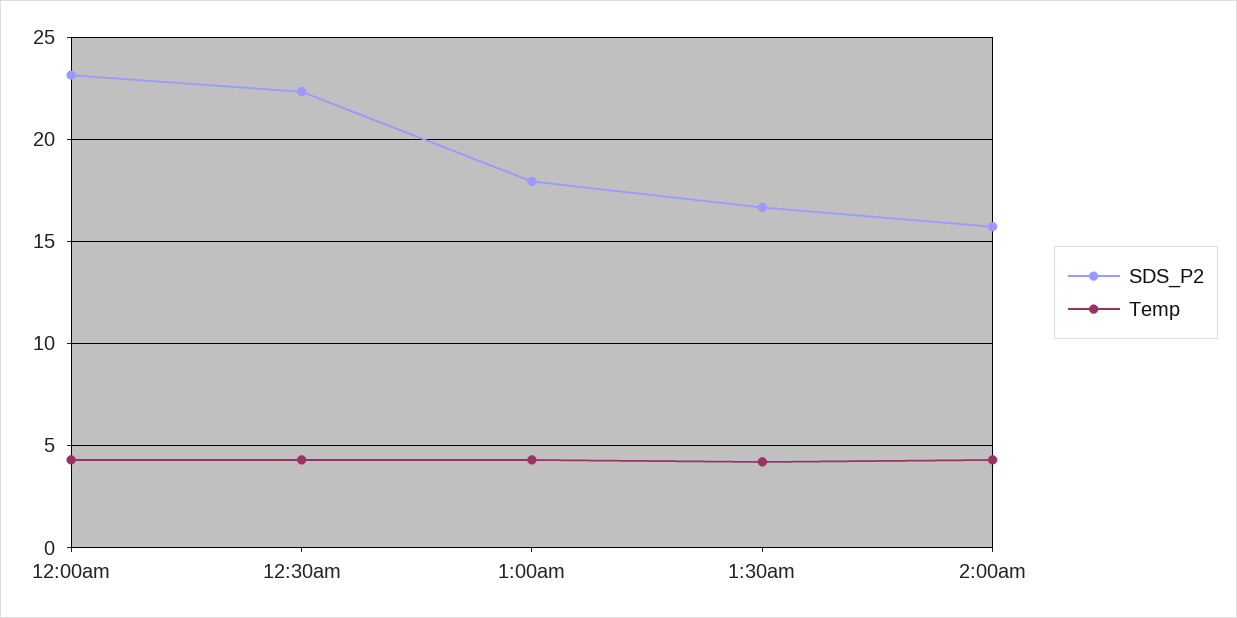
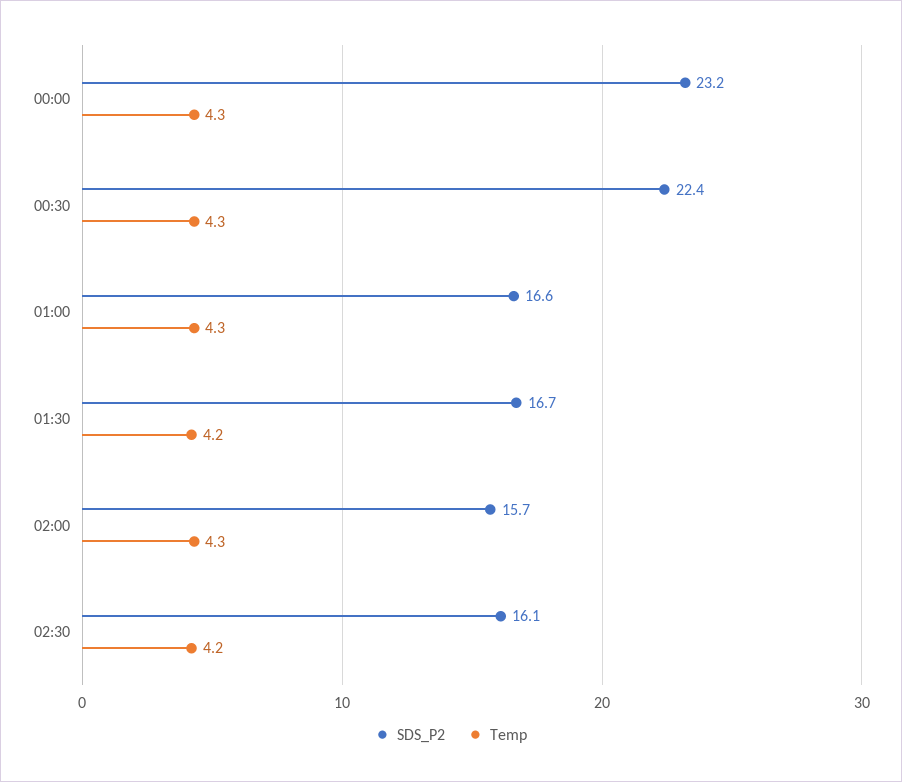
SDS_P2, 1:00am: 18 -> 16.6
SDS_P2, 02:30: none -> 16.1
Temp, 02:30: none -> 4.2

